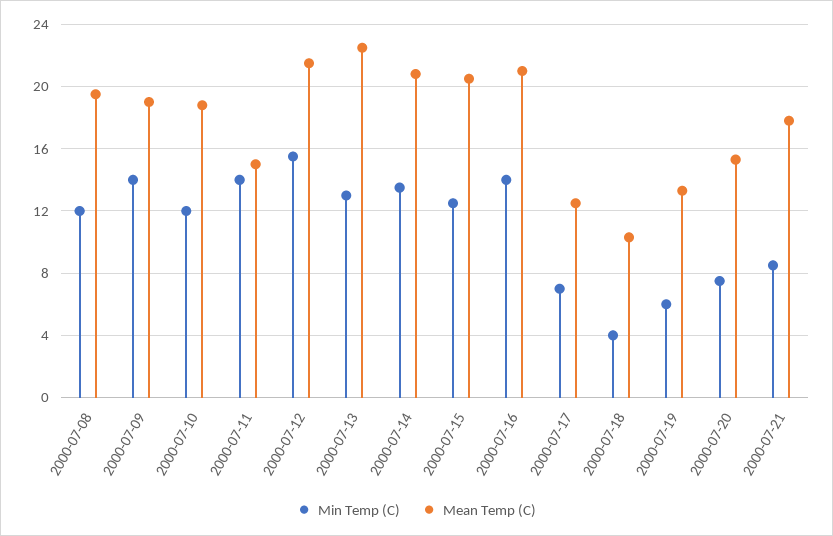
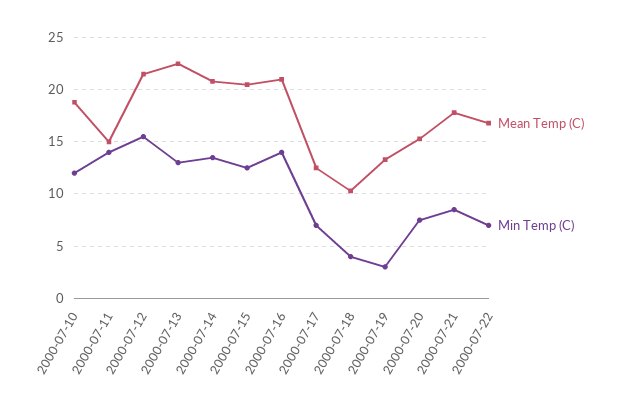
Min Temp (C), 2000-07-08: 12 -> none
Mean Temp (C), 2000-07-08: 19.5 -> none
Min Temp (C), 2000-07-09: 14 -> none
Mean Temp (C), 2000-07-09: 19 -> none
Min Temp (C), 2000-07-19: 6 -> 3
Mean Temp (C), 2000-07-22: none -> 17
Min Temp (C), 2000-07-22: none -> 7

